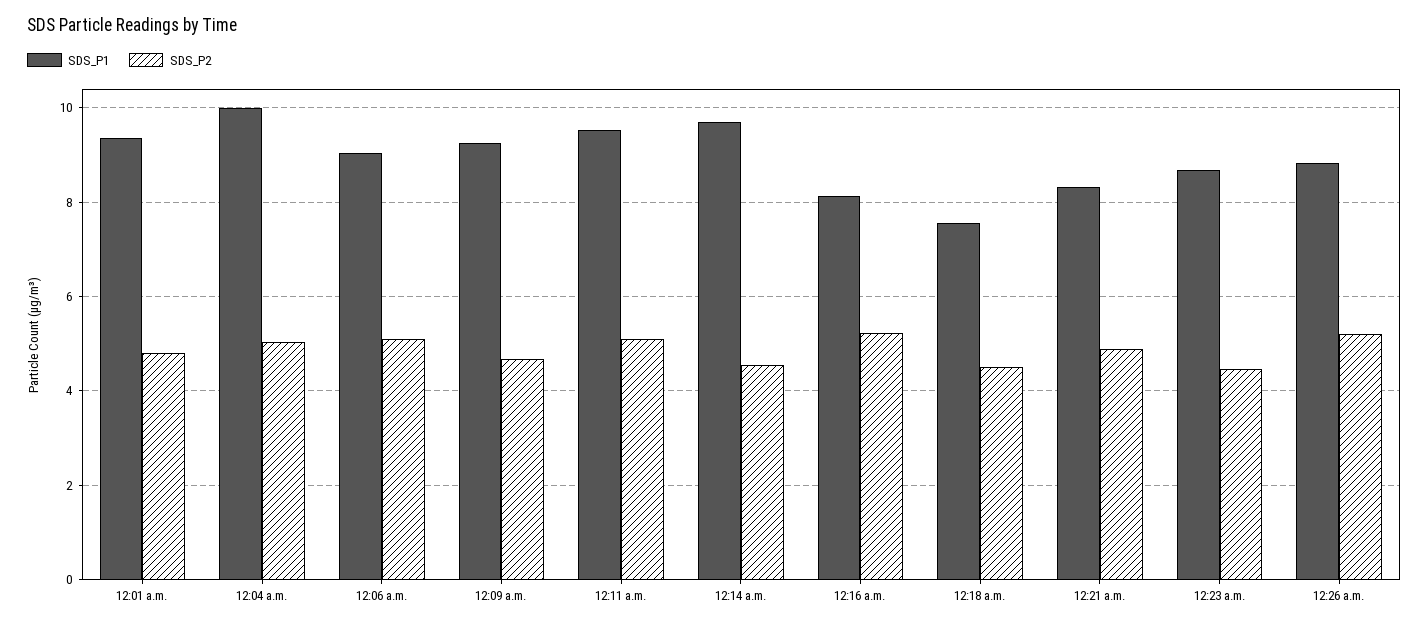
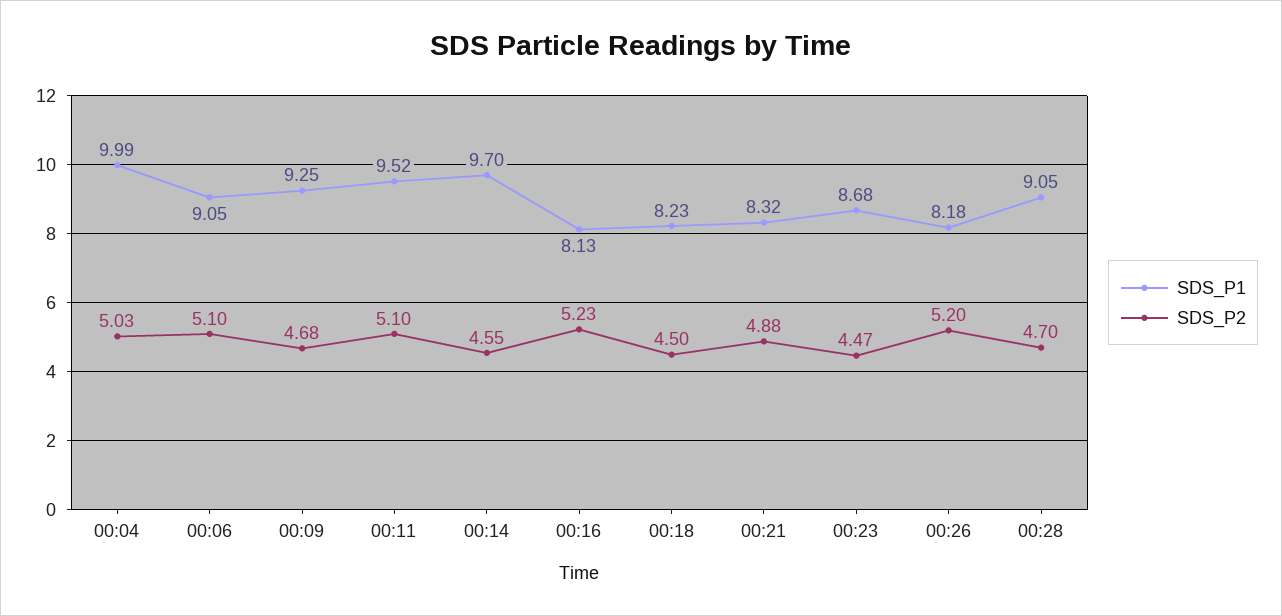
SDS_P1, 12:01 a.m.: 9.4 -> none
SDS_P2, 12:01 a.m.: 4.8 -> none
SDS_P1, 12:18 a.m.: 7.6 -> 8.23
SDS_P1, 12:26 a.m.: 8.8 -> 8.18
SDS_P1, 00:28: none -> 9.05
SDS_P2, 00:28: none -> 4.7

